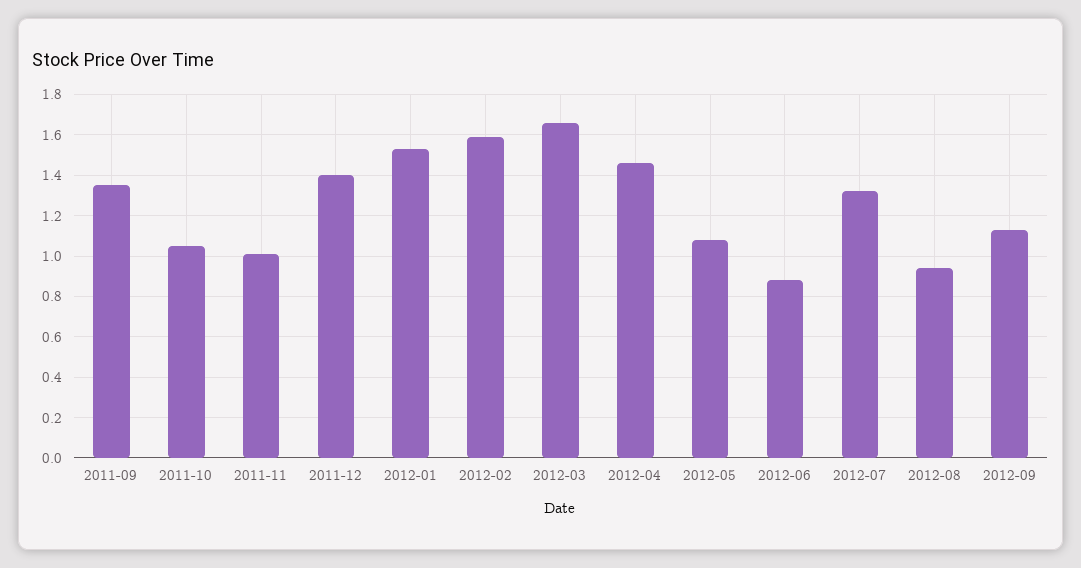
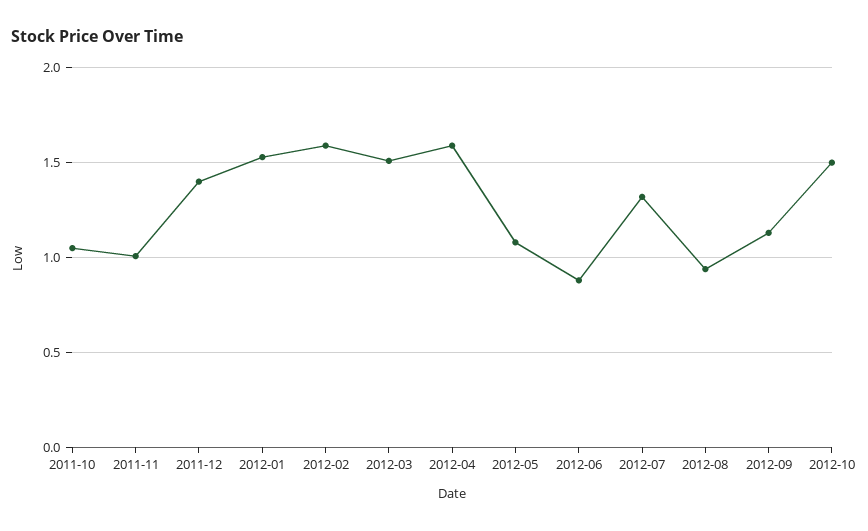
2011-09: 1.35 -> none
2012-03: 1.65 -> 1.5
2012-04: 1.45 -> 1.6
2012-10: none -> 1.5

